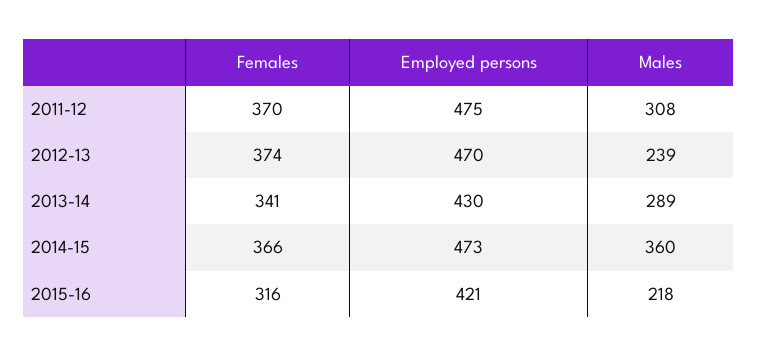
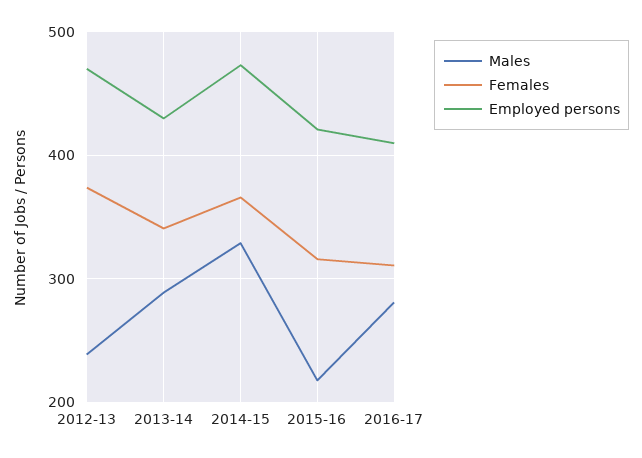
Females, 2011-12: 370 -> none
Employed persons, 2011-12: 475 -> none
Males, 2011-12: 308 -> none
Males, 2014-15: 360 -> 330
Males, 2016-17: none -> 280
Females, 2016-17: none -> 310
Employed persons, 2016-17: none -> 410

